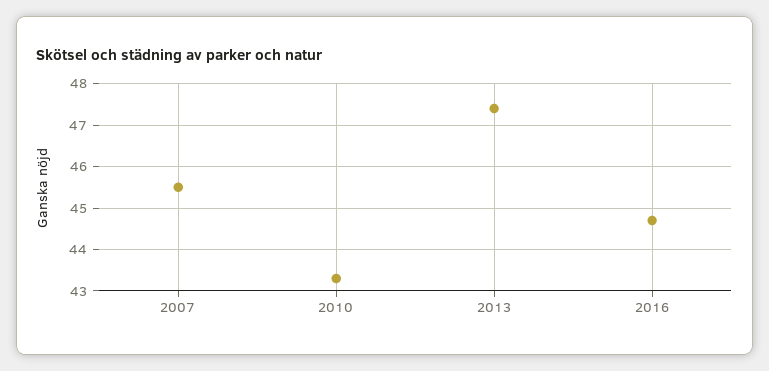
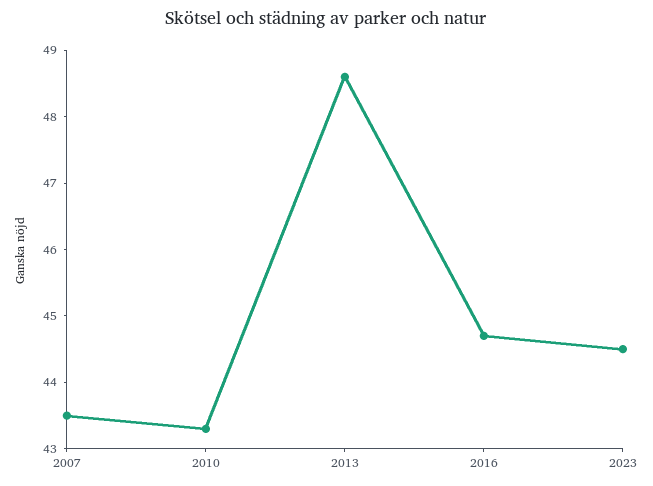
2007: 45.5 -> 43.5
2013: 47.5 -> 48.5
2023: none -> 44.5

